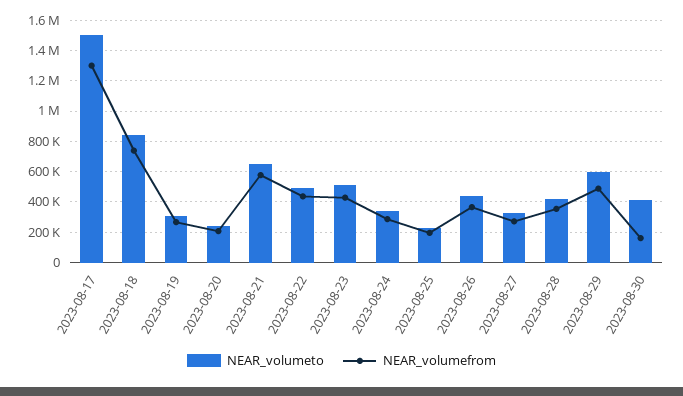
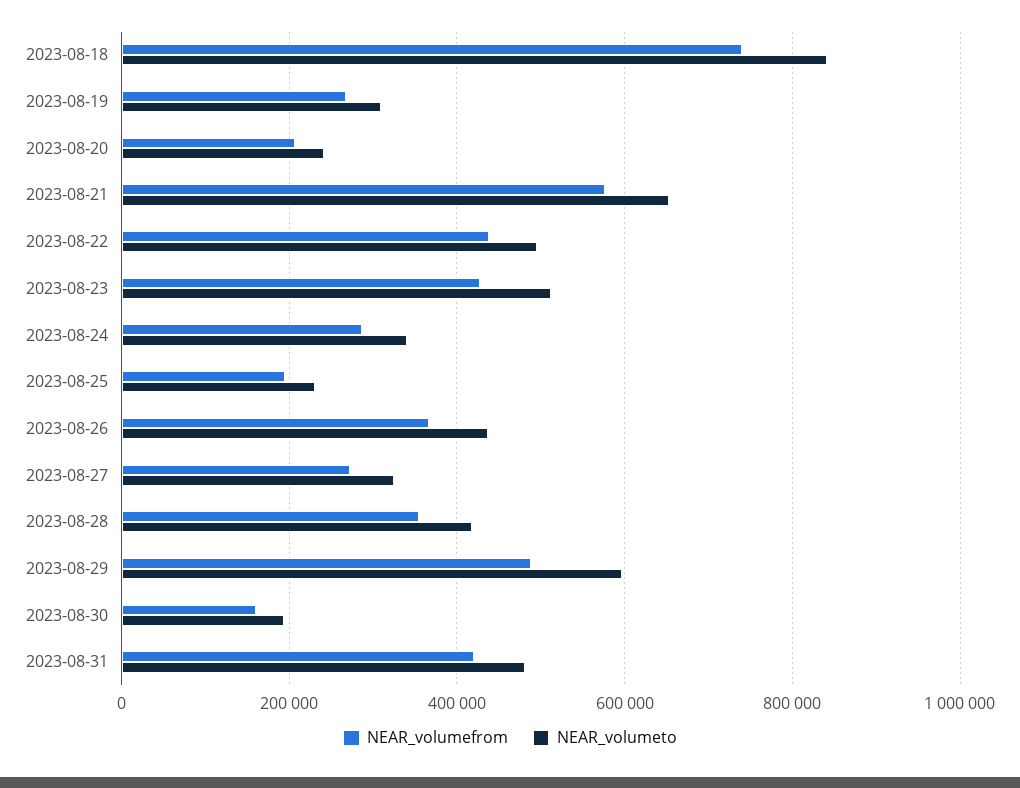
NEAR_volumeto, 2023-08-17: 1500000 -> none
NEAR_volumefrom, 2023-08-17: 1300000 -> none
NEAR_volumeto, 2023-08-30: 400000 -> 200000
NEAR_volumefrom, 2023-08-31: none -> 420000
NEAR_volumeto, 2023-08-31: none -> 480000

